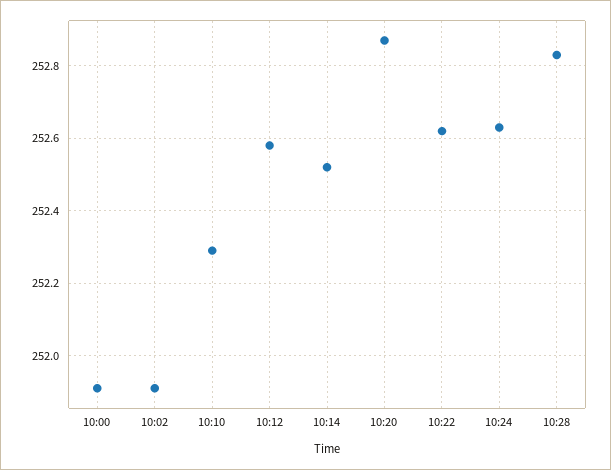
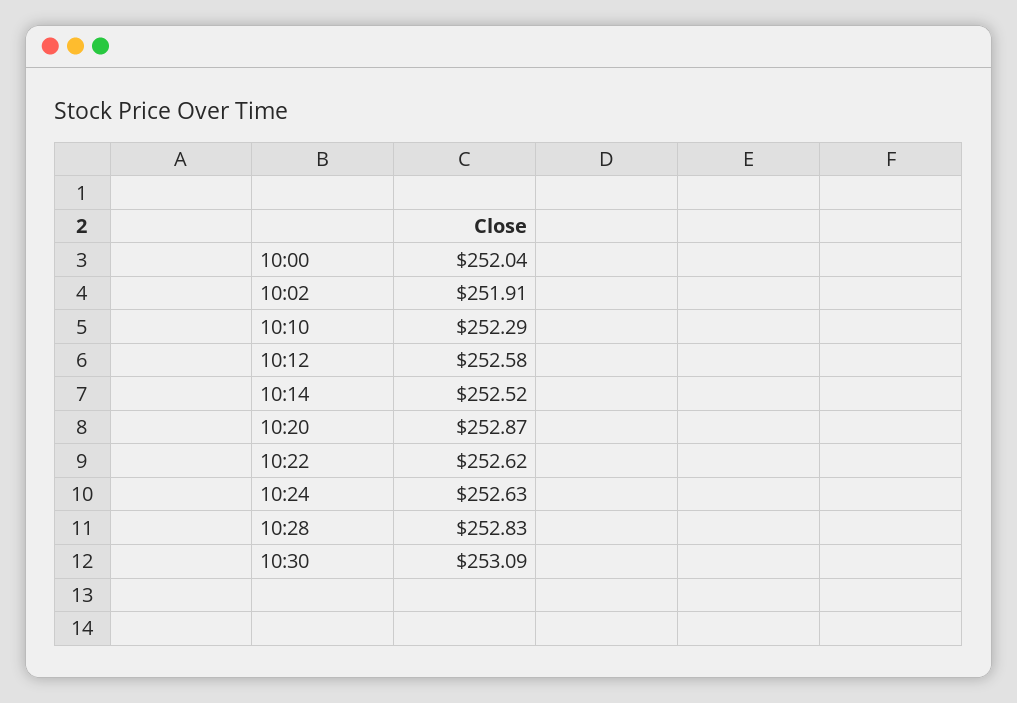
10:00: 251.9 -> 252.04
10:30: none -> 253.09

